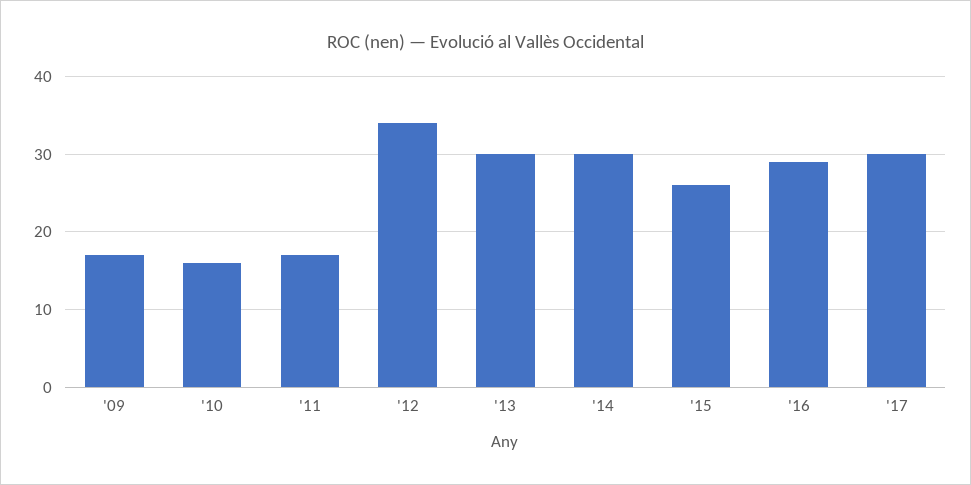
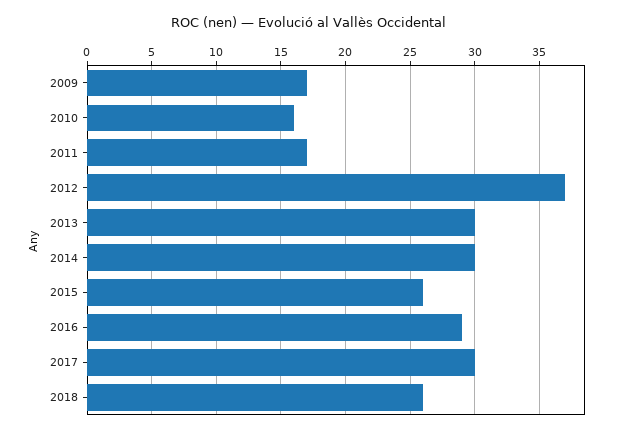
'12: 34 -> 37
2018: none -> 26

